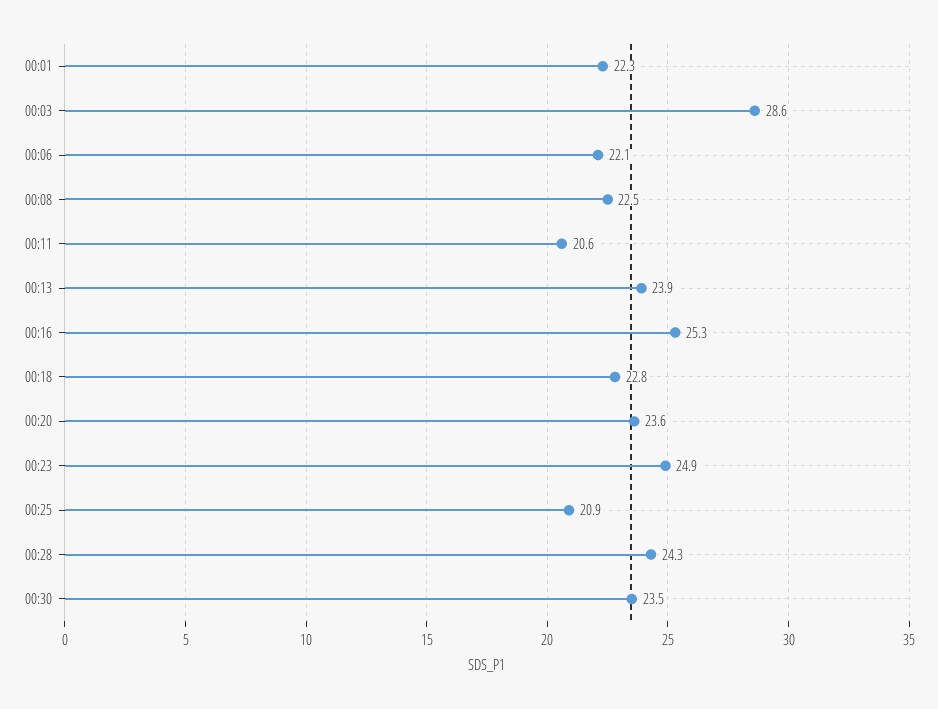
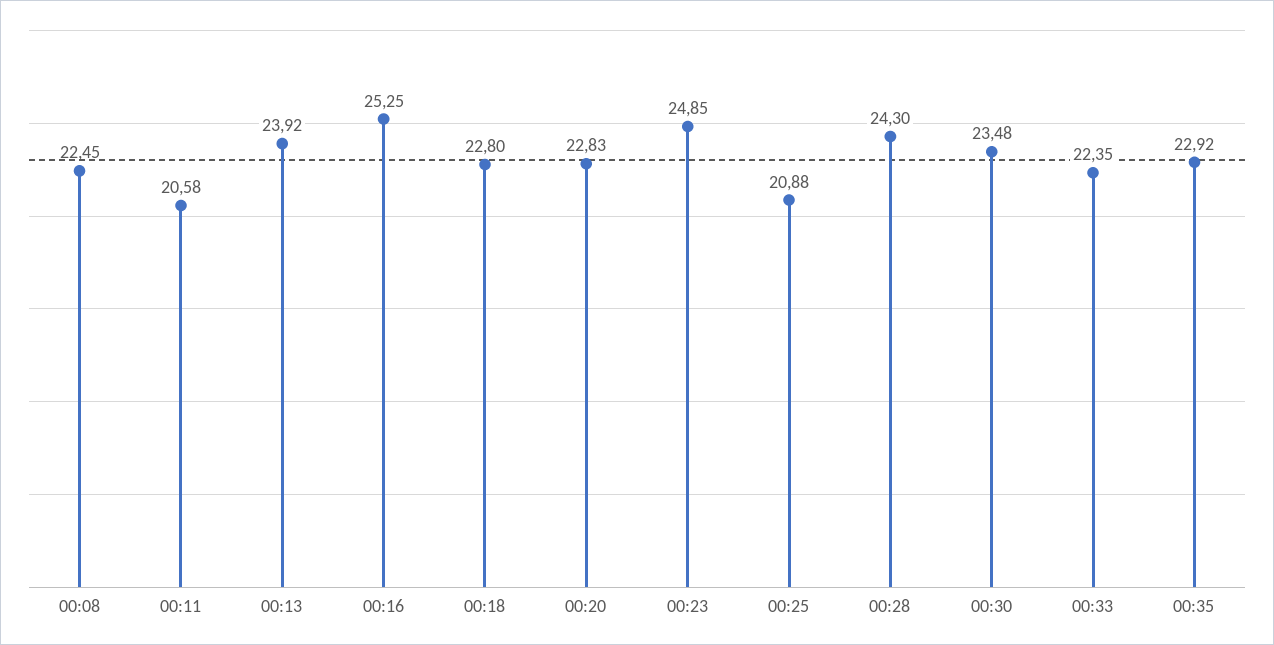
00:01: 22.3 -> none
00:03: 28.6 -> none
00:06: 22.1 -> none
00:20: 23.6 -> 22.83
00:33: none -> 22.35
00:35: none -> 22.92

